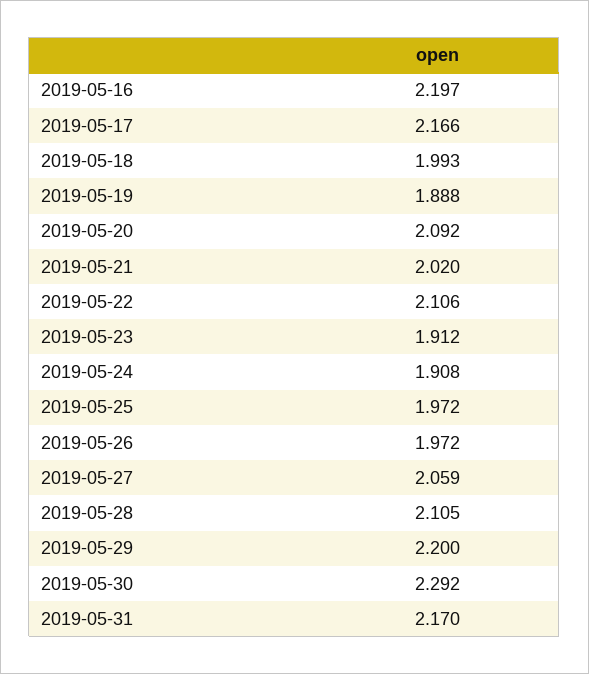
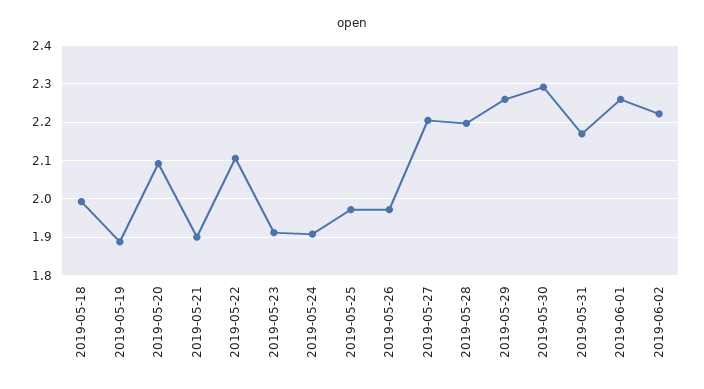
2019-05-16: 2.197 -> none
2019-05-17: 2.166 -> none
2019-05-21: 2.02 -> 1.9
2019-05-27: 2.059 -> 2.2
2019-05-28: 2.105 -> 2.2
2019-05-29: 2.2 -> 2.26
2019-06-01: none -> 2.26
2019-06-02: none -> 2.22

